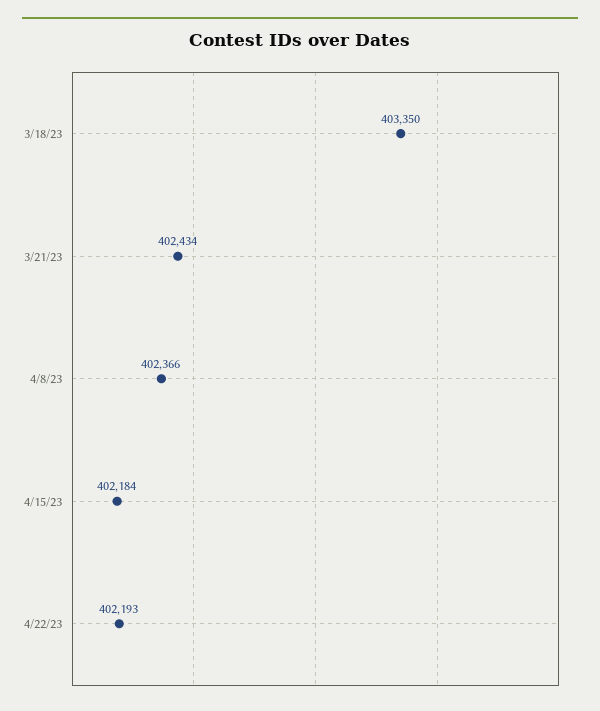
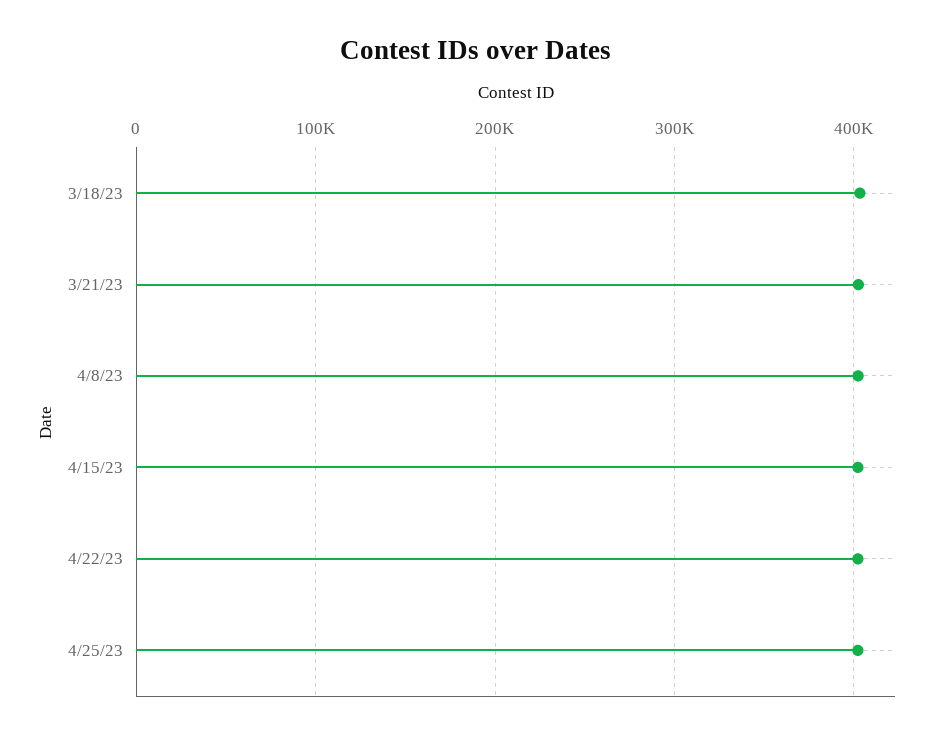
4/25/23: none -> 400000

